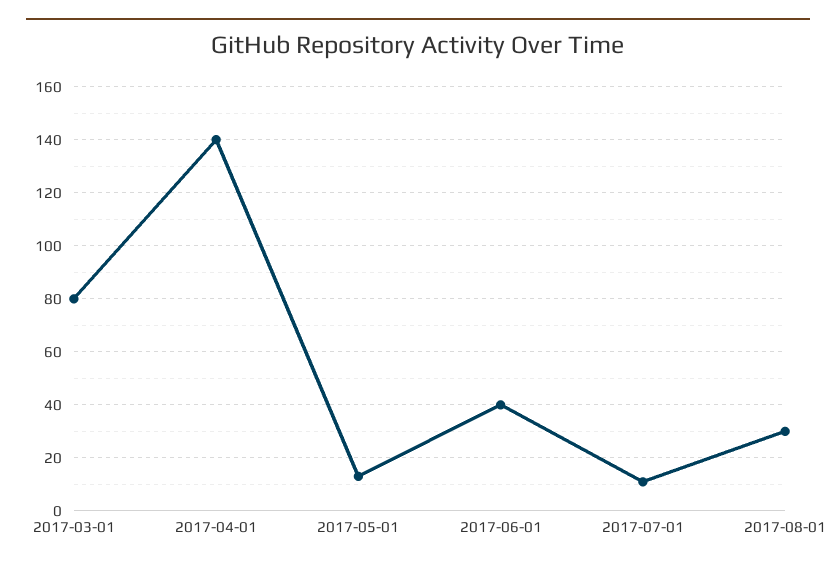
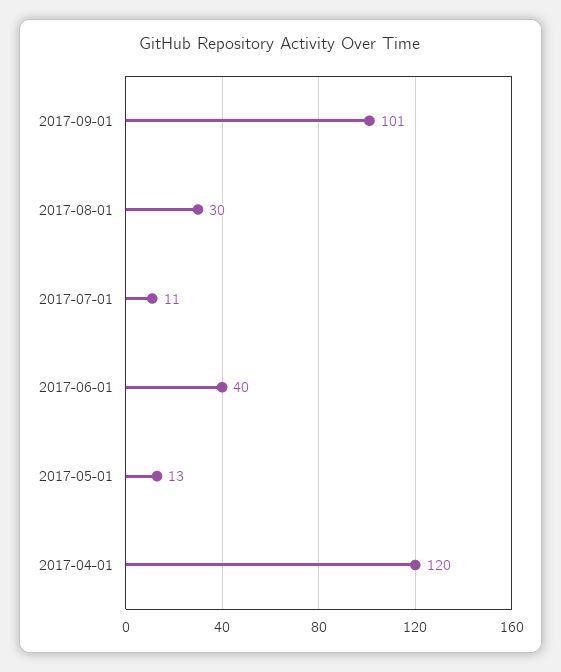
2017-03-01: 80 -> none
2017-04-01: 140 -> 120
2017-09-01: none -> 101

